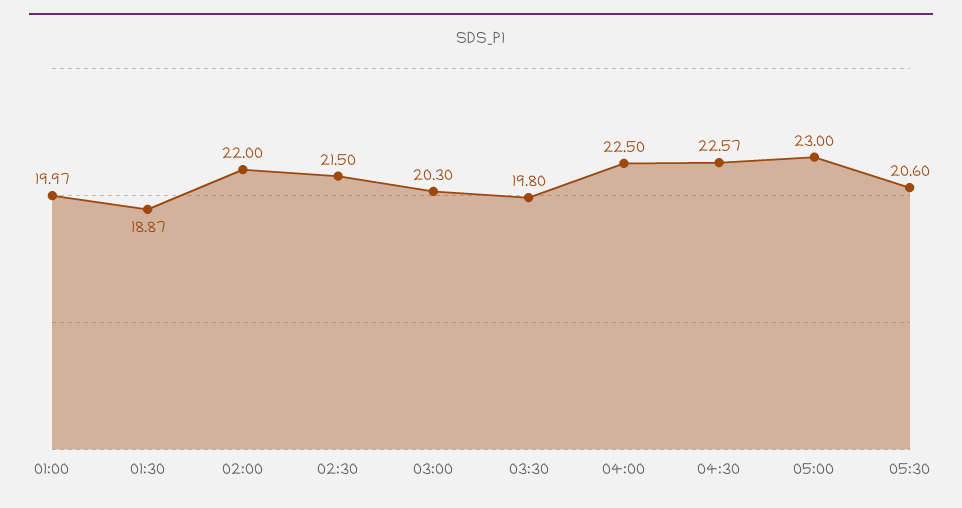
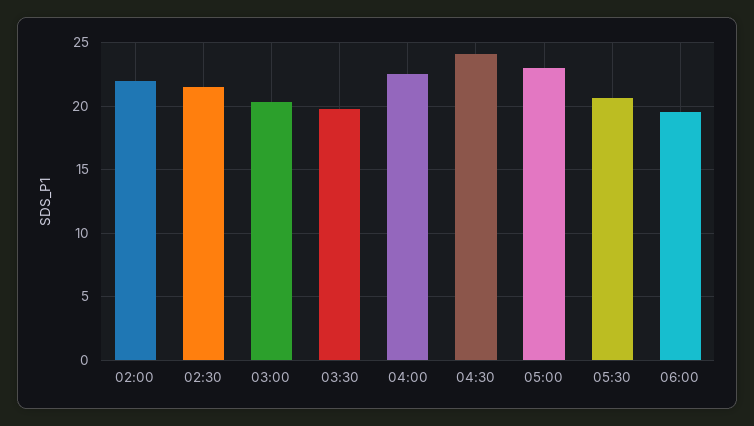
01:00: 19.97 -> none
01:30: 18.87 -> none
04:30: 22.57 -> 24
06:00: none -> 19.5

